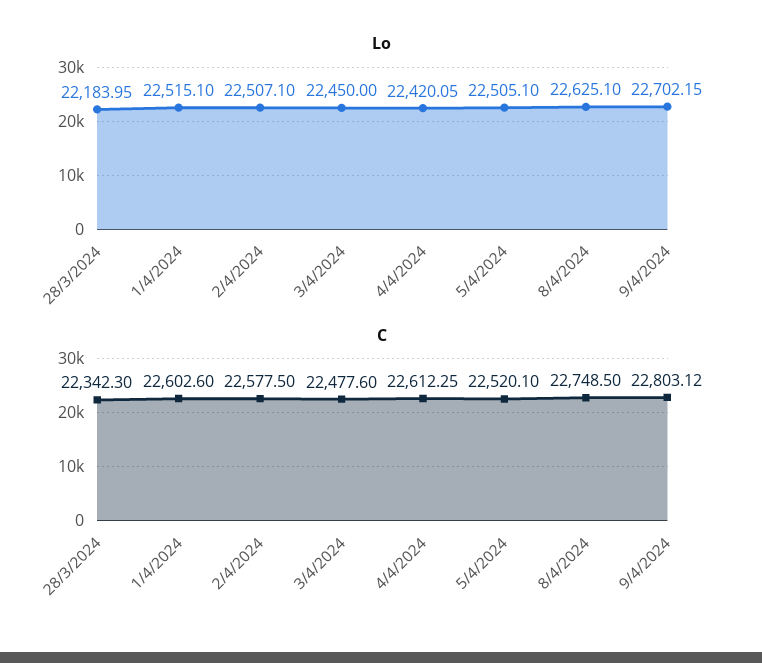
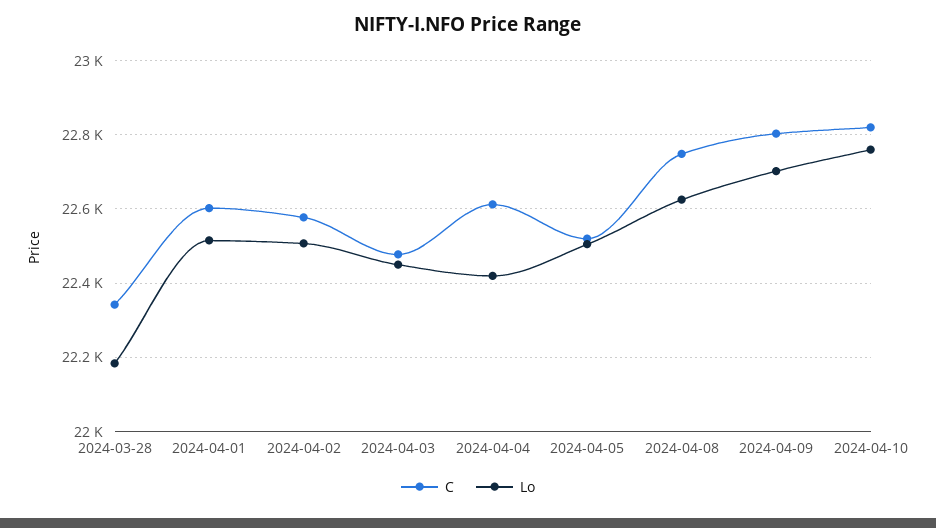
C, 2024-04-10: none -> 22820
Lo, 2024-04-10: none -> 22760

